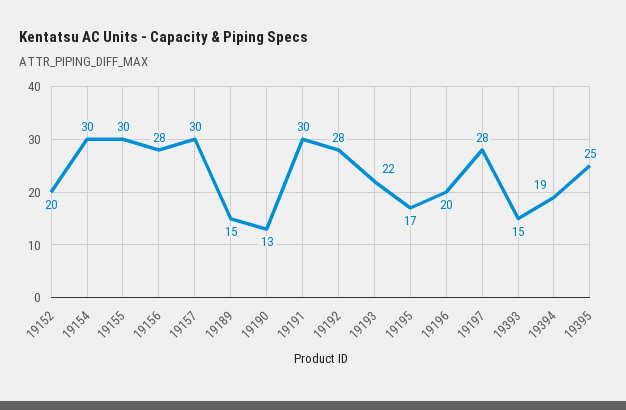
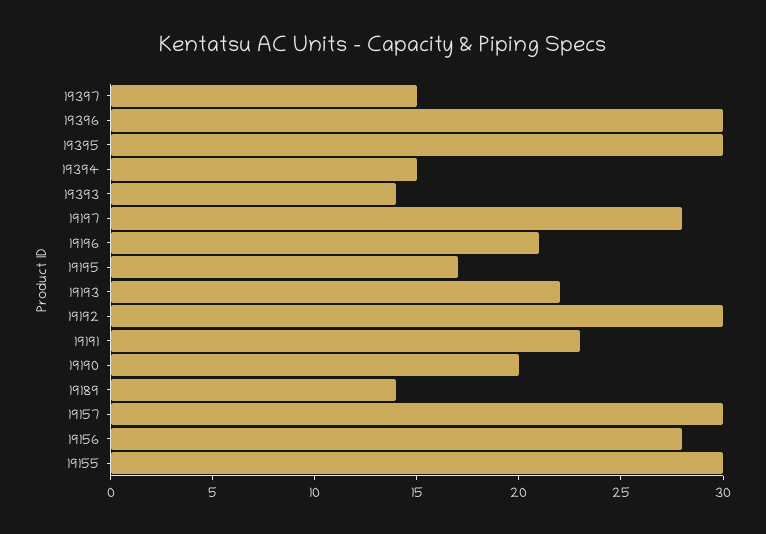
19152: 20 -> none
19154: 30 -> none
19189: 15 -> 14
19190: 13 -> 20
19191: 30 -> 23
19192: 28 -> 30
19196: 20 -> 21
19393: 15 -> 14
19394: 19 -> 15
19395: 25 -> 30
19397: none -> 15
19396: none -> 30

